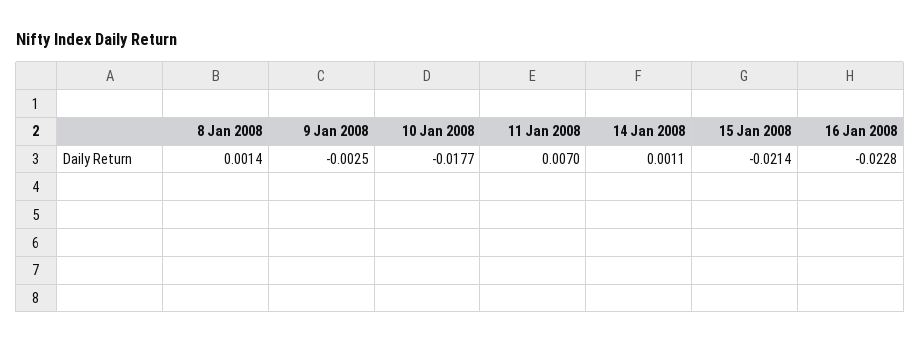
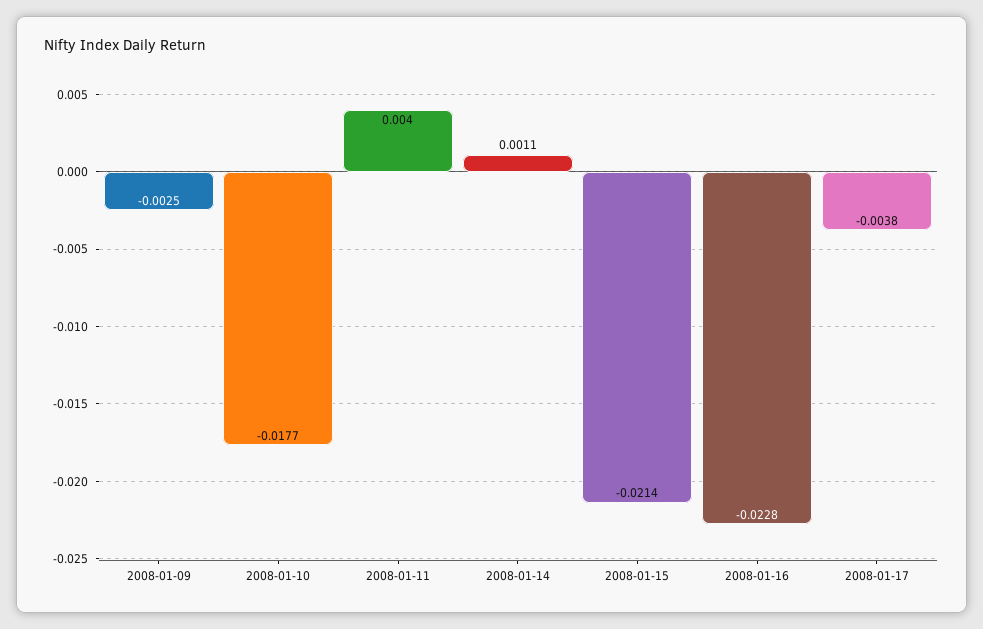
8 Jan 2008: 0.0014 -> none
11 Jan 2008: 0.007 -> 0.004
2008-01-17: none -> -0.0038

